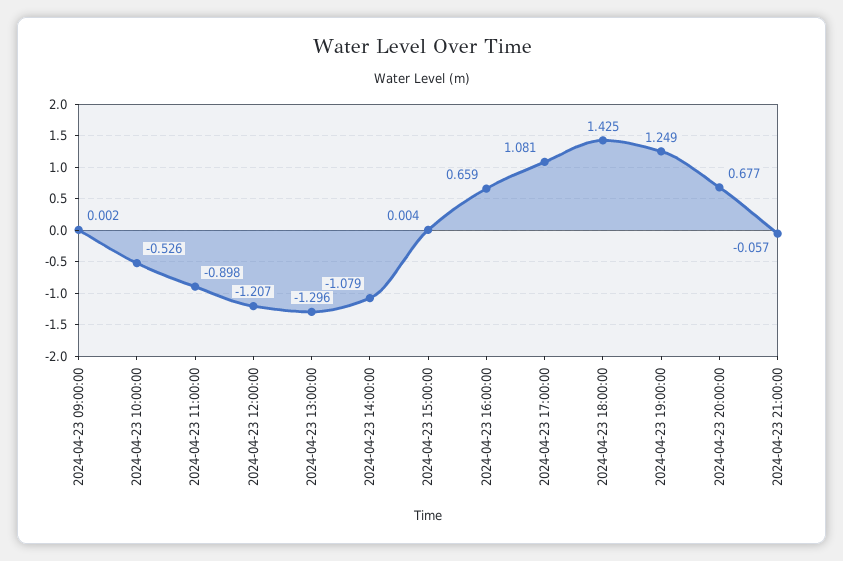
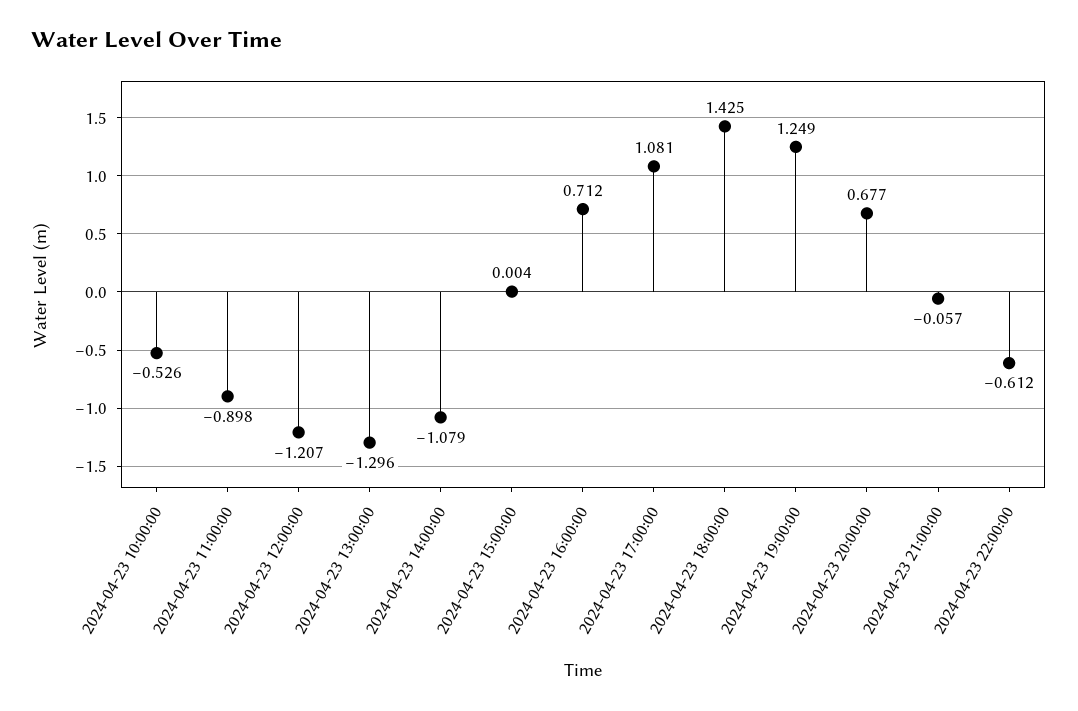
2024-04-23 09:00:00: 0.002 -> none
2024-04-23 16:00:00: 0.659 -> 0.712
2024-04-23 22:00:00: none -> -0.612

